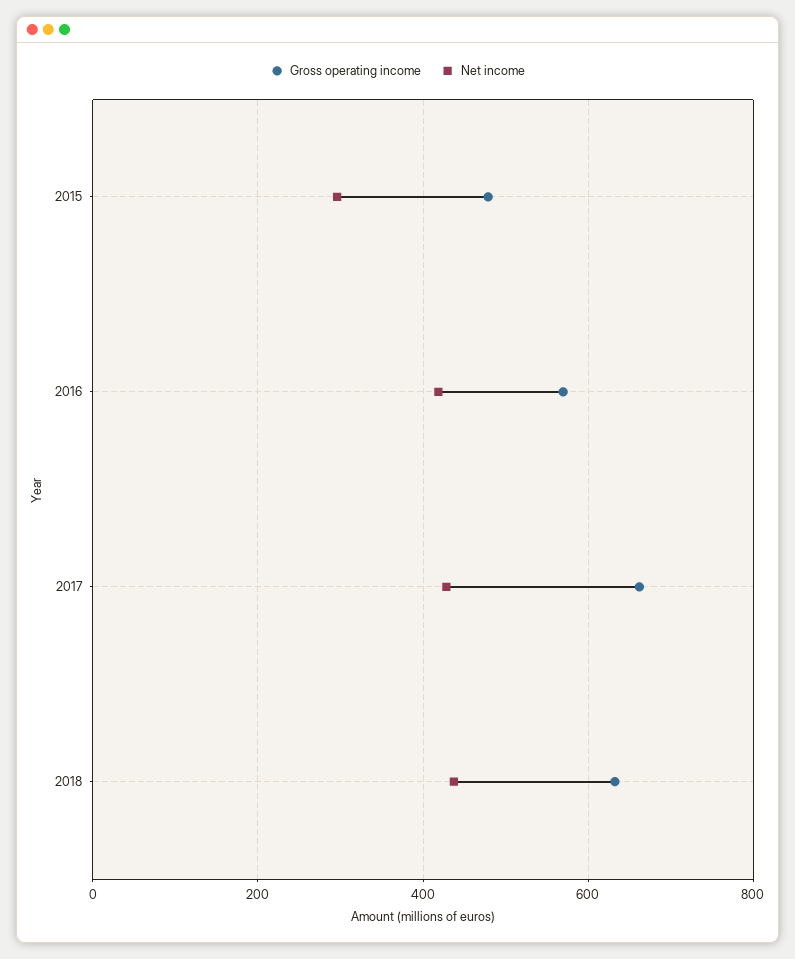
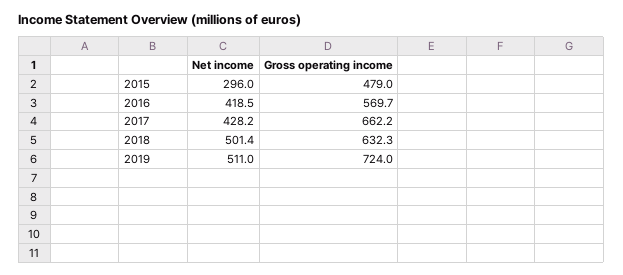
Net income, 2018: 440 -> 501.4
Net income, 2019: none -> 511
Gross operating income, 2019: none -> 724

